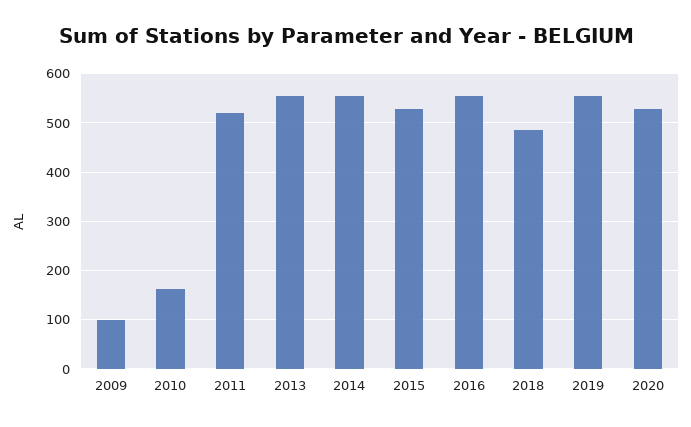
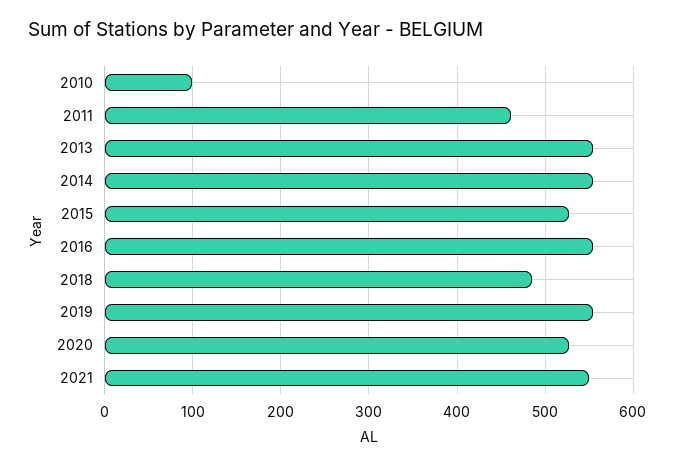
2009: 100 -> none
2010: 160 -> 100
2011: 520 -> 460
2021: none -> 550

